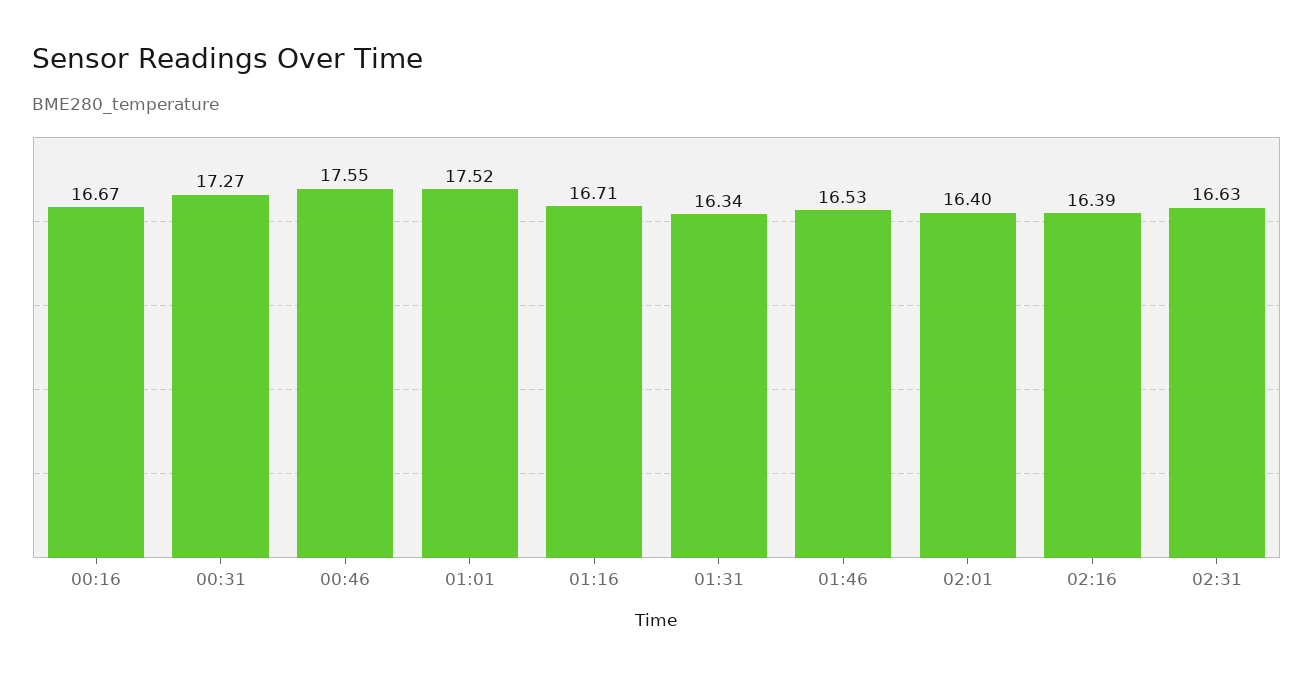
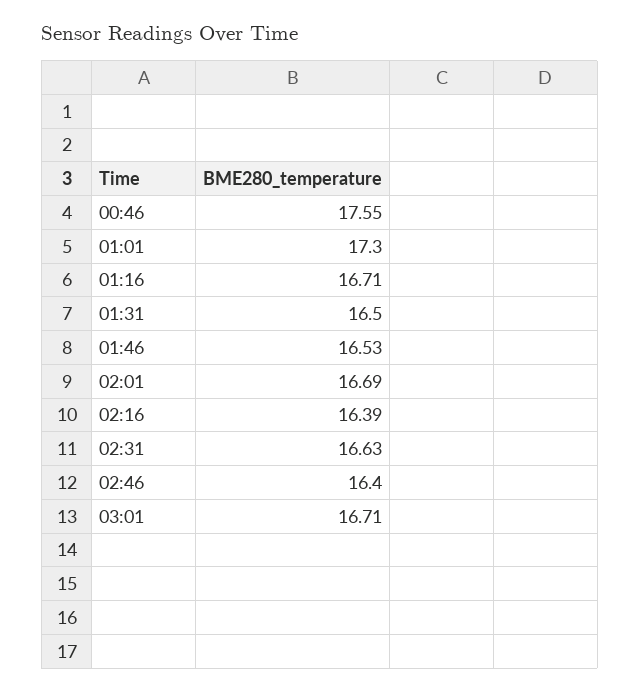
00:16: 16.67 -> none
00:31: 17.27 -> none
01:01: 17.52 -> 17.3
01:31: 16.34 -> 16.5
02:01: 16.4 -> 16.69
02:46: none -> 16.4
03:01: none -> 16.71

